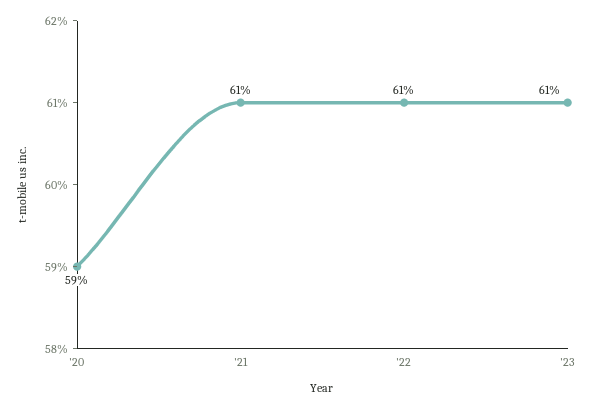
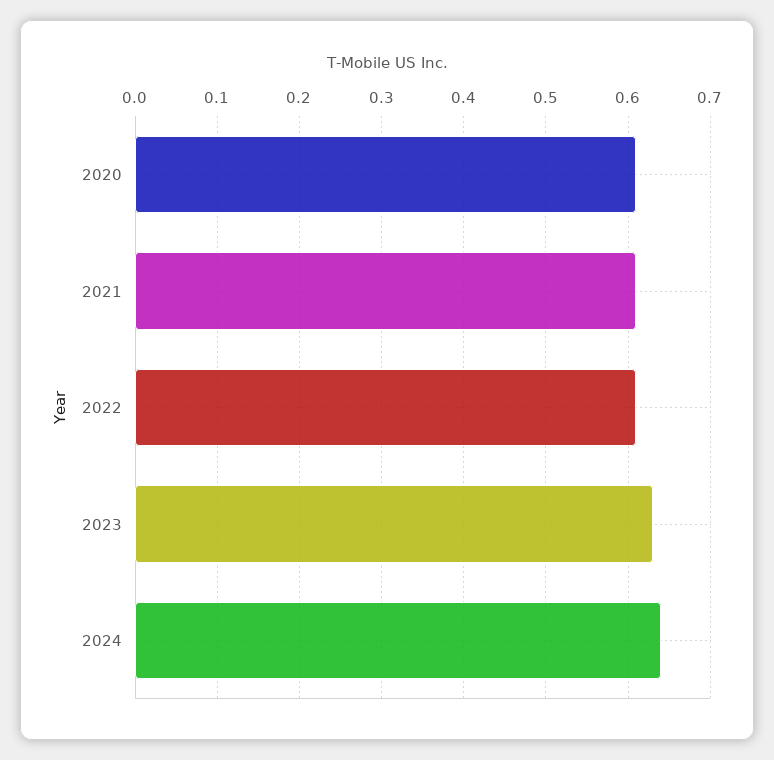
'20: 0.59 -> 0.61
'23: 0.61 -> 0.63
2024: none -> 0.64

